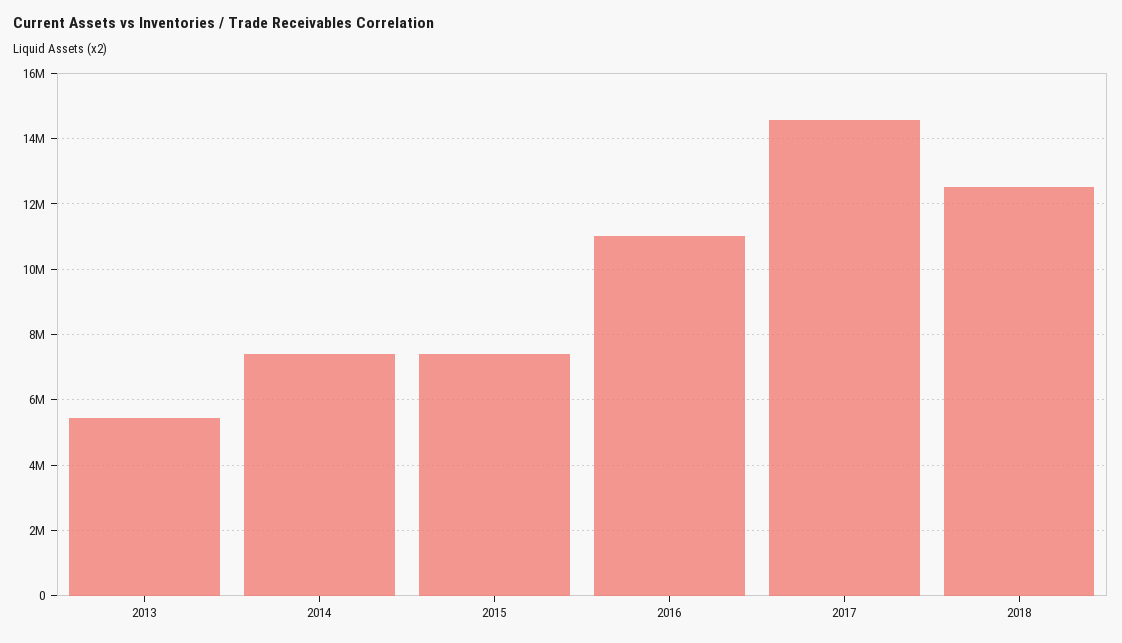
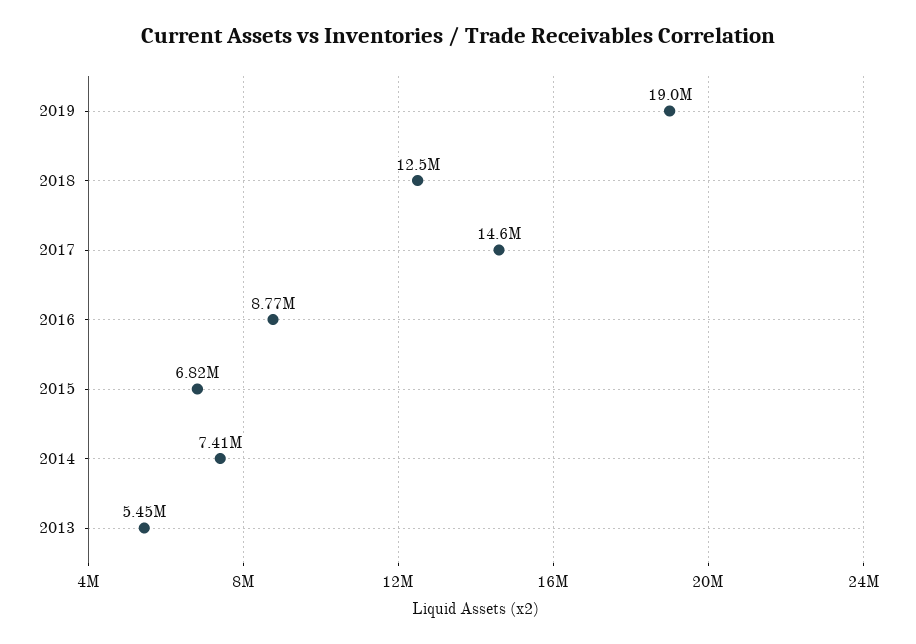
2015: 7400000 -> 6820000
2016: 11000000 -> 8770000
2019: none -> 19000000

